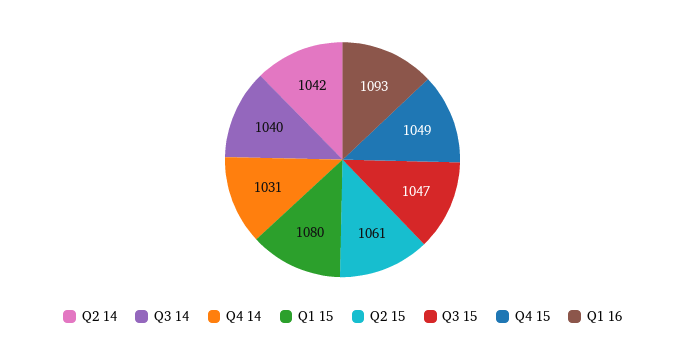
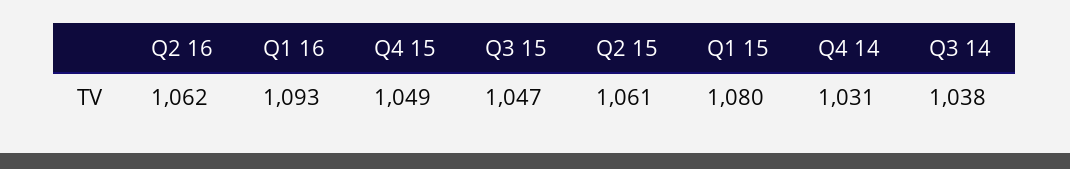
Q2 14: 1042 -> none
Q3 14: 1040 -> 1038
Q2 16: none -> 1062

